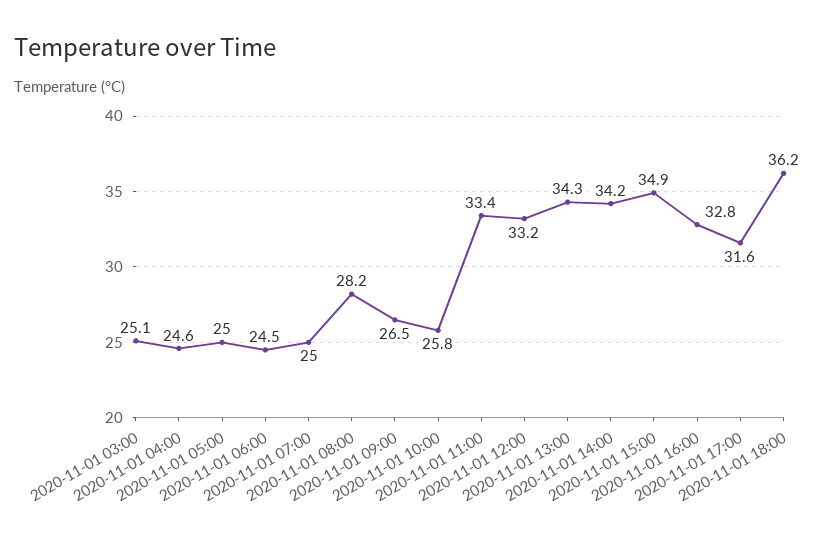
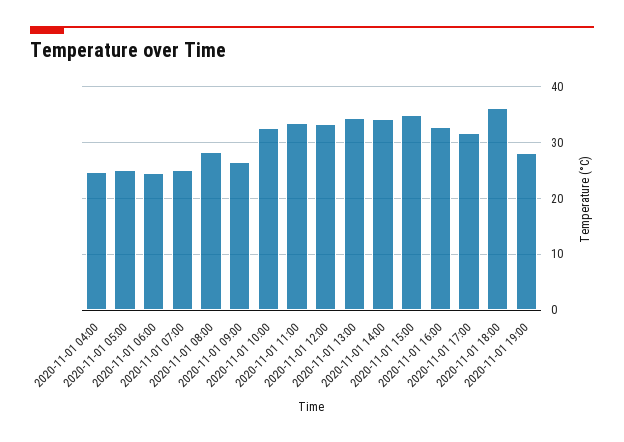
2020-11-01 03:00: 25.1 -> none
2020-11-01 10:00: 25.8 -> 32
2020-11-01 19:00: none -> 28

